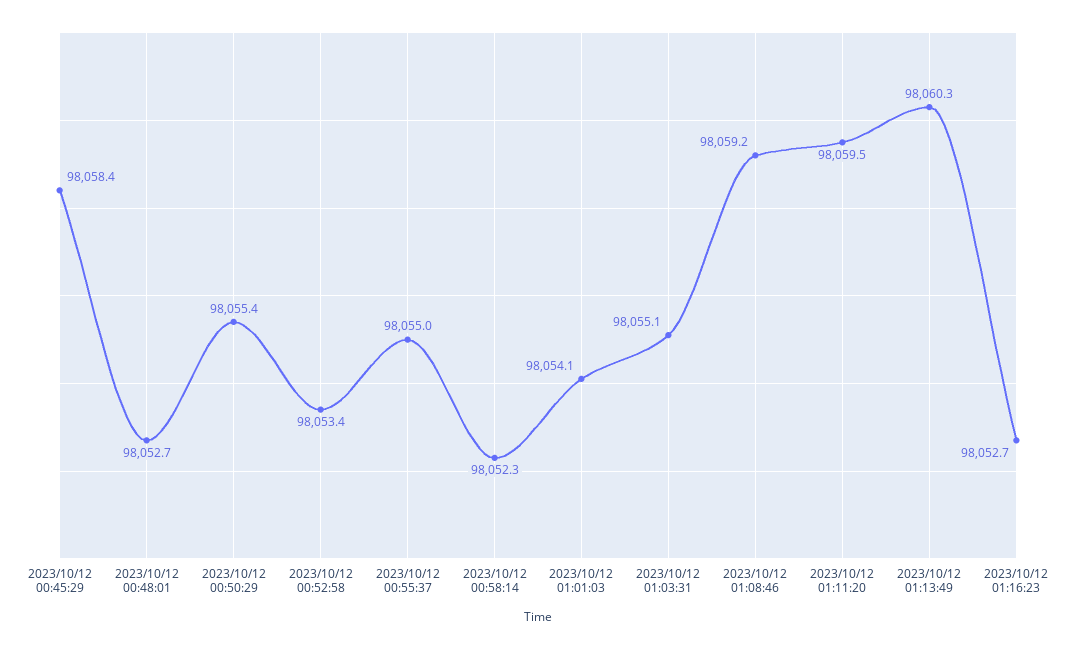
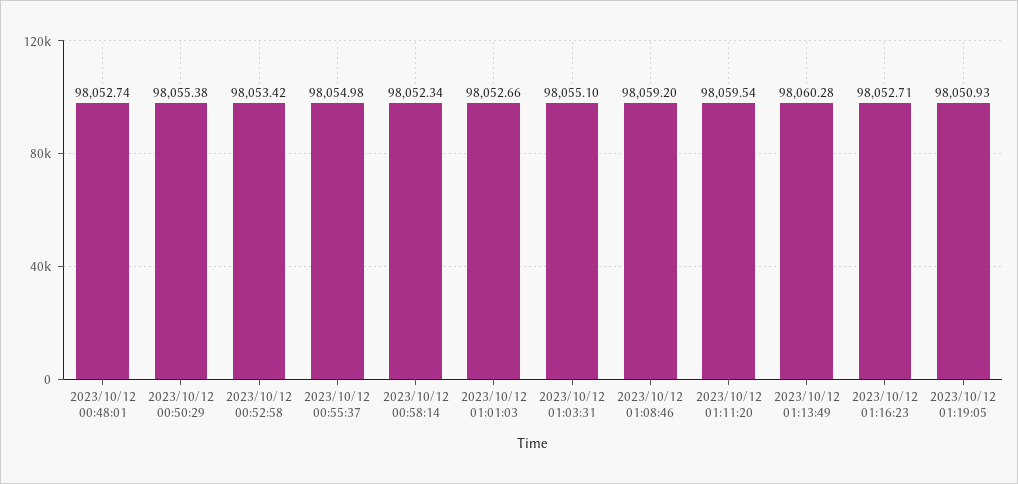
2023/10/12 00:45:29: 98058.4 -> none
2023/10/12 01:01:03: 98054.1 -> 98052.66
2023/10/12 01:19:05: none -> 98050.93

